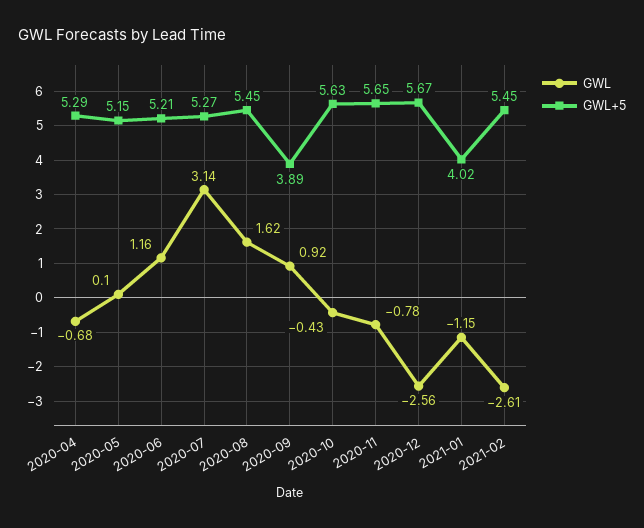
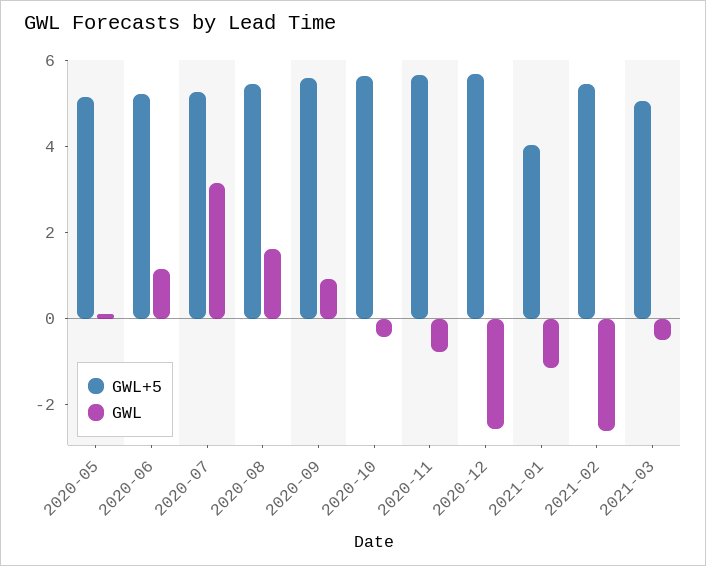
GWL, 2020-04: -0.68 -> none
GWL+5, 2020-04: 5.29 -> none
GWL+5, 2020-09: 3.89 -> 5.5
GWL+5, 2021-03: none -> 5
GWL, 2021-03: none -> -0.5

